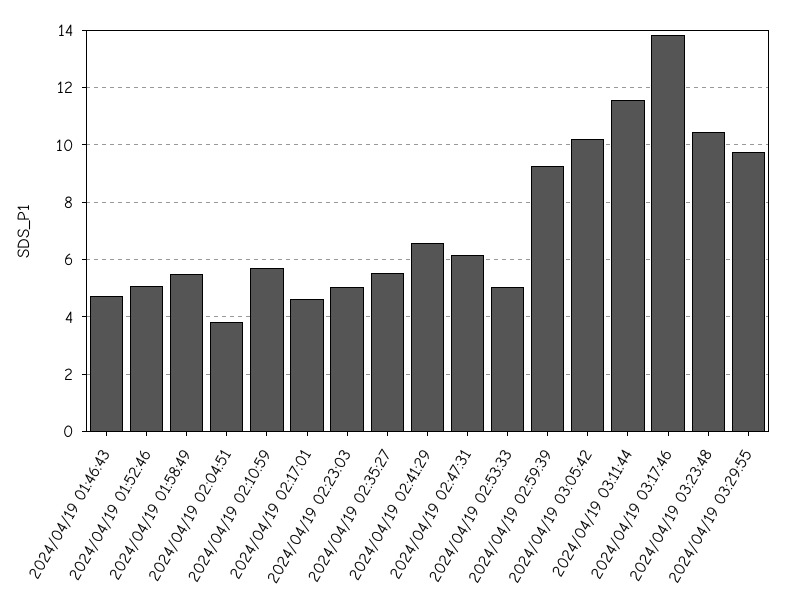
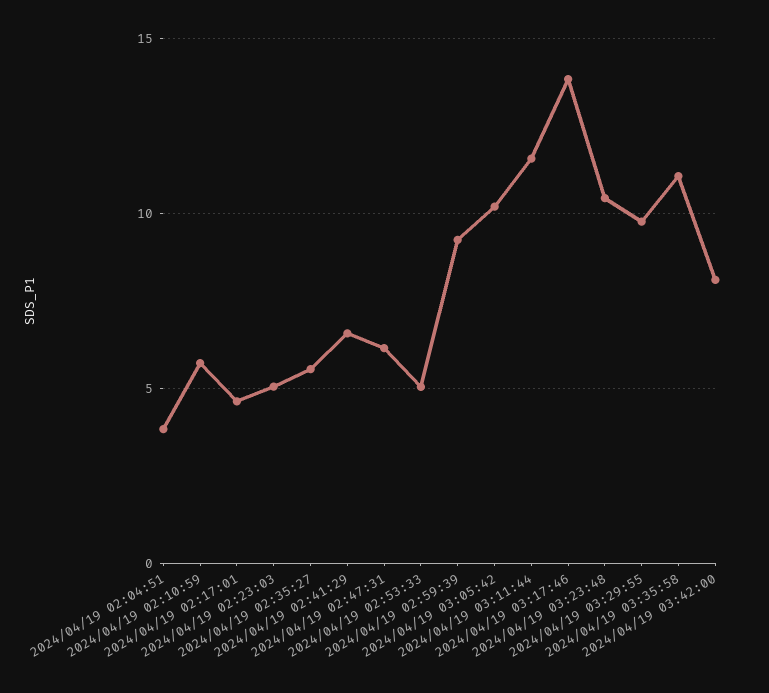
2024/04/19 01:46:43: 4.75 -> none
2024/04/19 01:52:46: 5 -> none
2024/04/19 01:58:49: 5.5 -> none
2024/04/19 03:35:58: none -> 11
2024/04/19 03:42:00: none -> 8

